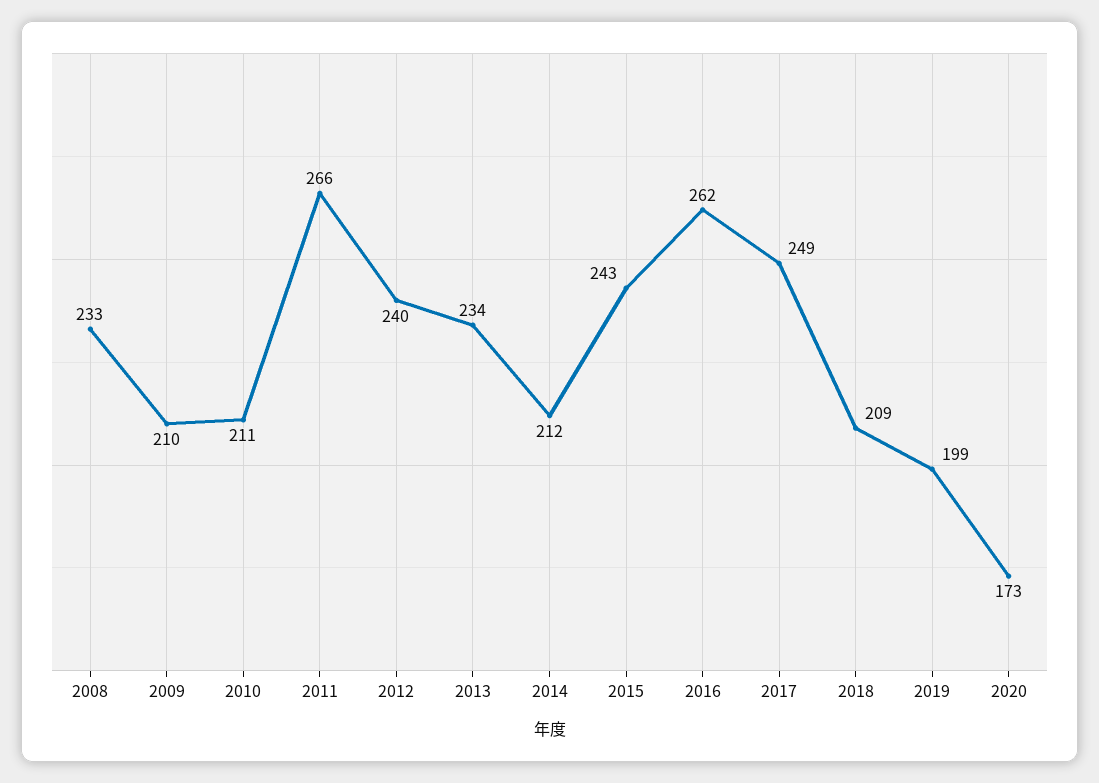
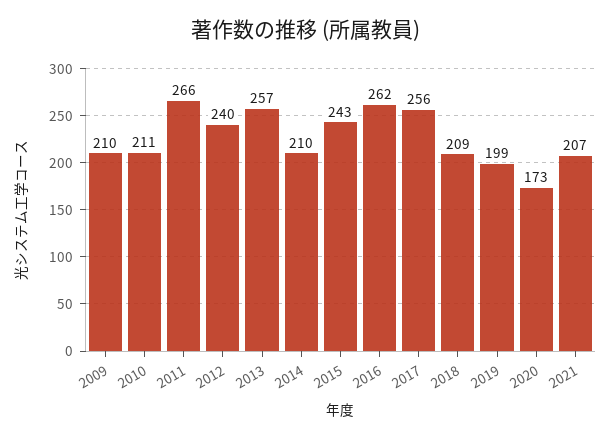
2008: 233 -> none
2013: 234 -> 257
2014: 212 -> 210
2017: 249 -> 256
2021: none -> 207

